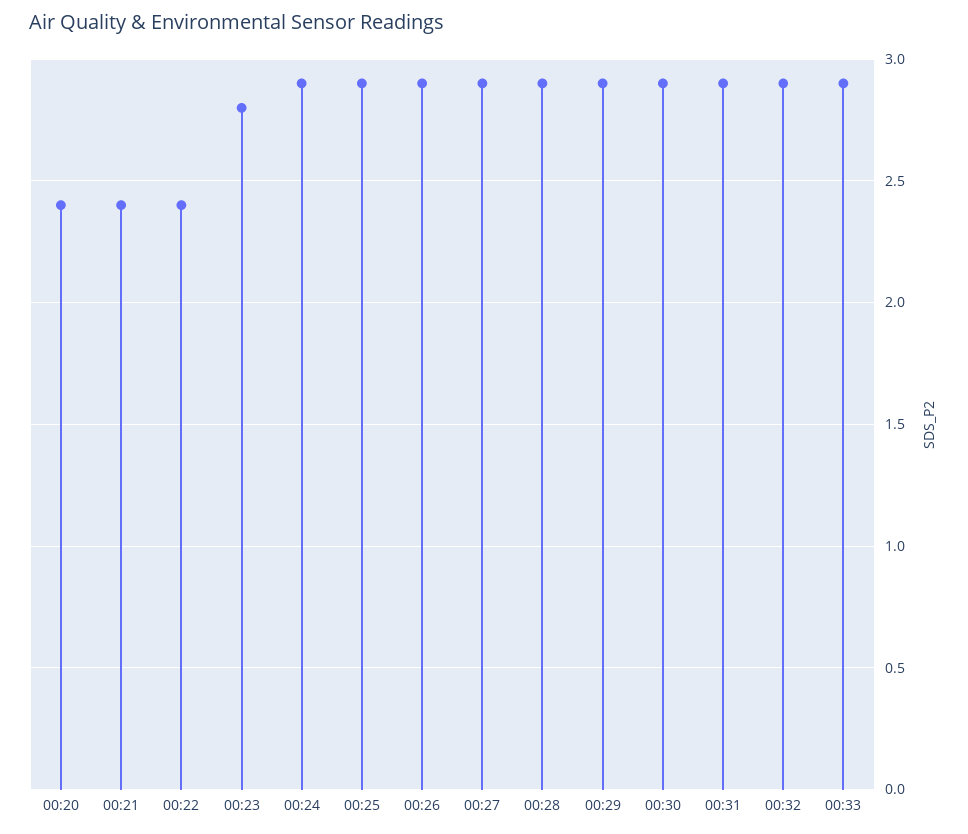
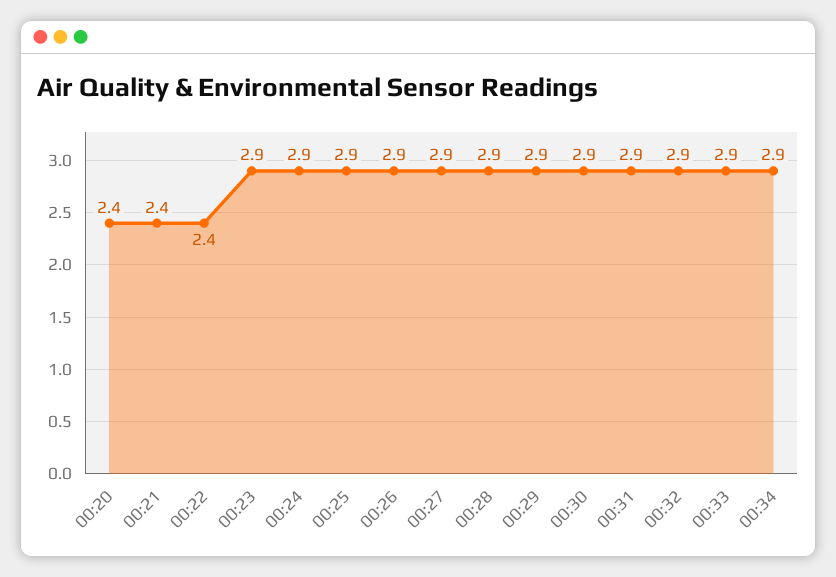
00:23: 2.8 -> 2.9
00:34: none -> 2.9

